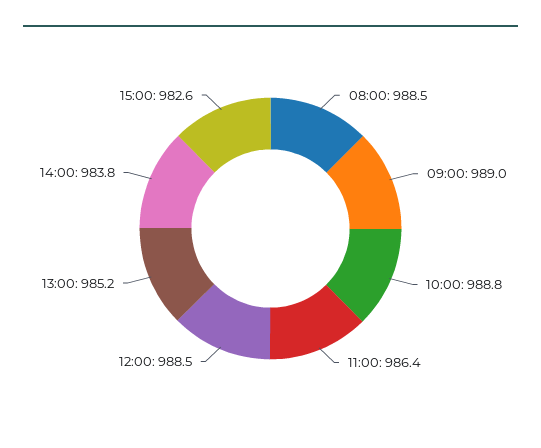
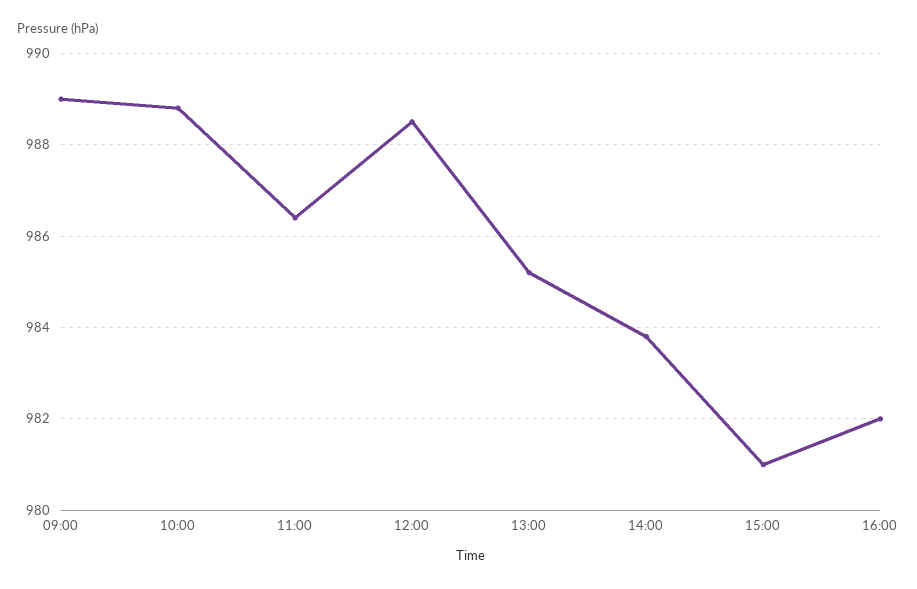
08:00: 988.5 -> none
15:00: 982.6 -> 981
16:00: none -> 982

